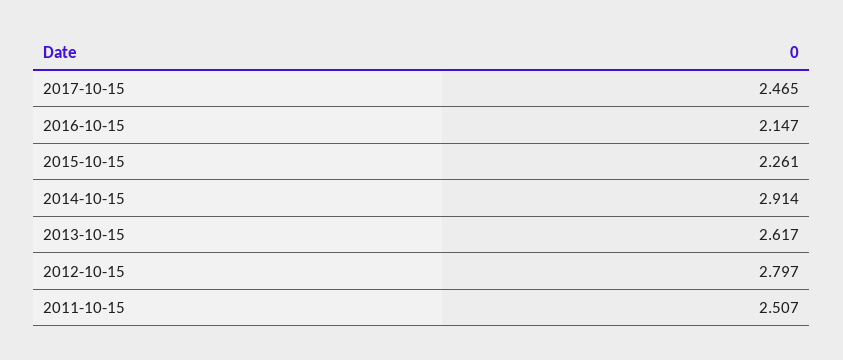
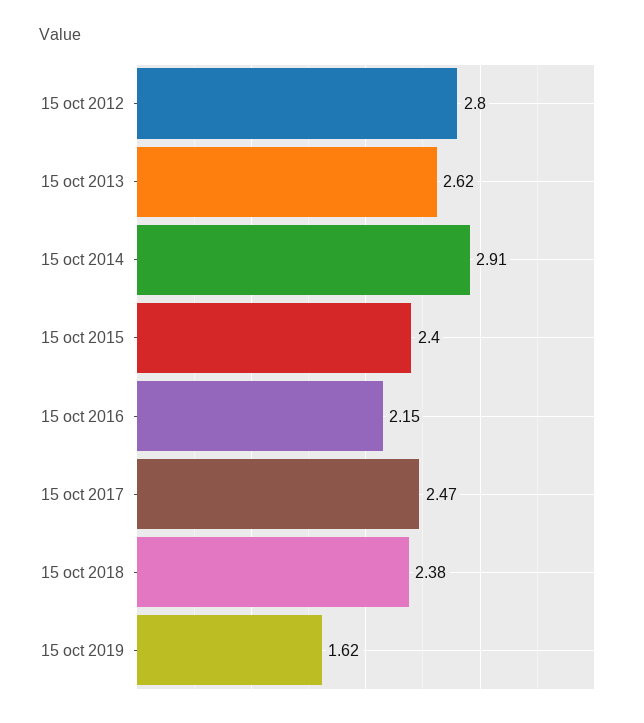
2015-10-15: 2.261 -> 2.4
2011-10-15: 2.507 -> none
15 oct 2018: none -> 2.38
15 oct 2019: none -> 1.62

